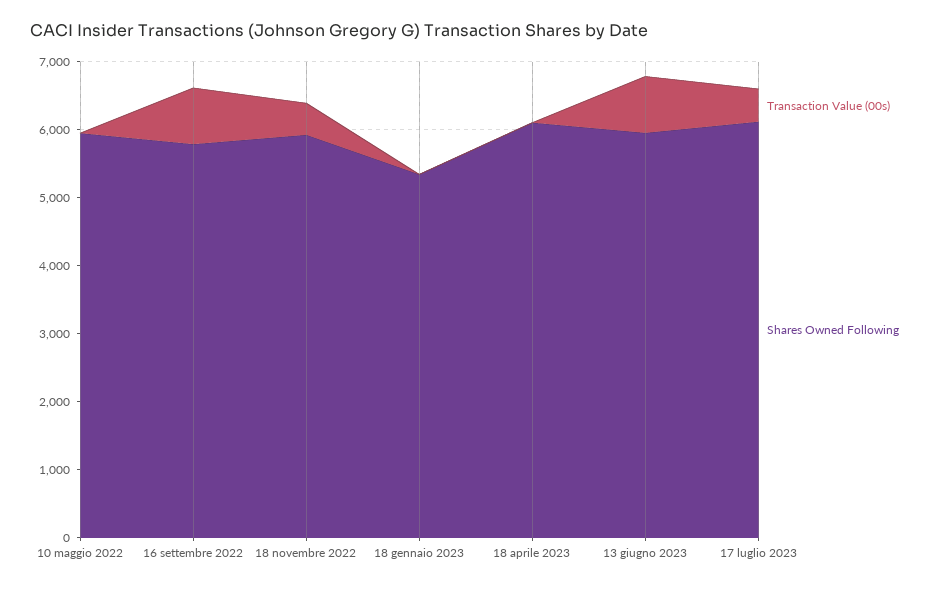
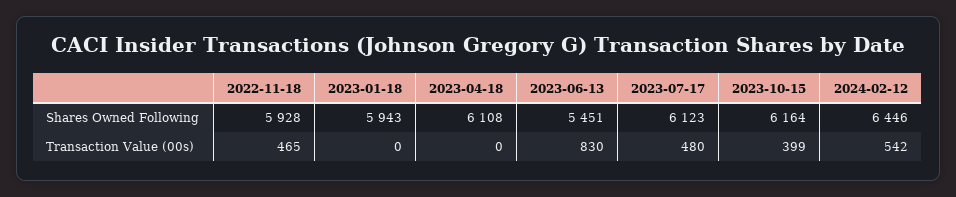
Transaction Value (00s), 10 maggio 2022: 0 -> none
Shares Owned Following, 10 maggio 2022: 6000 -> none
Transaction Value (00s), 16 settembre 2022: 800 -> none
Shares Owned Following, 16 settembre 2022: 5800 -> none
Shares Owned Following, 18 gennaio 2023: 5400 -> 5943
Shares Owned Following, 13 giugno 2023: 6000 -> 5451
Shares Owned Following, 2023-10-15: none -> 6164
Shares Owned Following, 2024-02-12: none -> 6446
Transaction Value (00s), 2023-10-15: none -> 399
Transaction Value (00s), 2024-02-12: none -> 542

